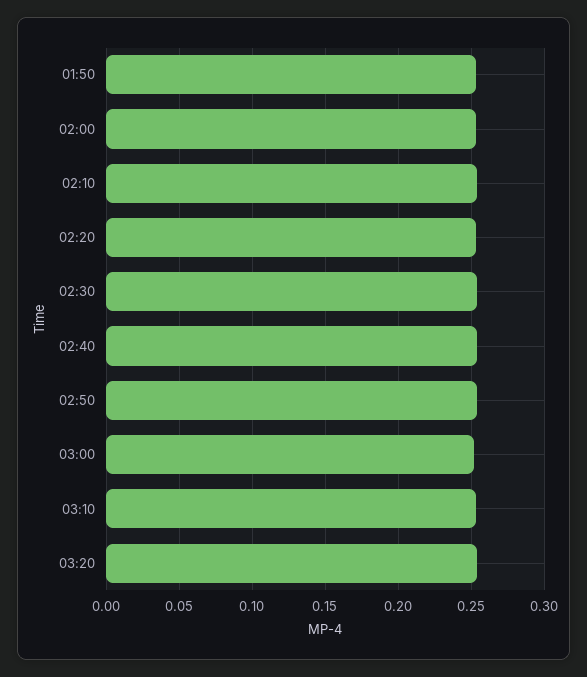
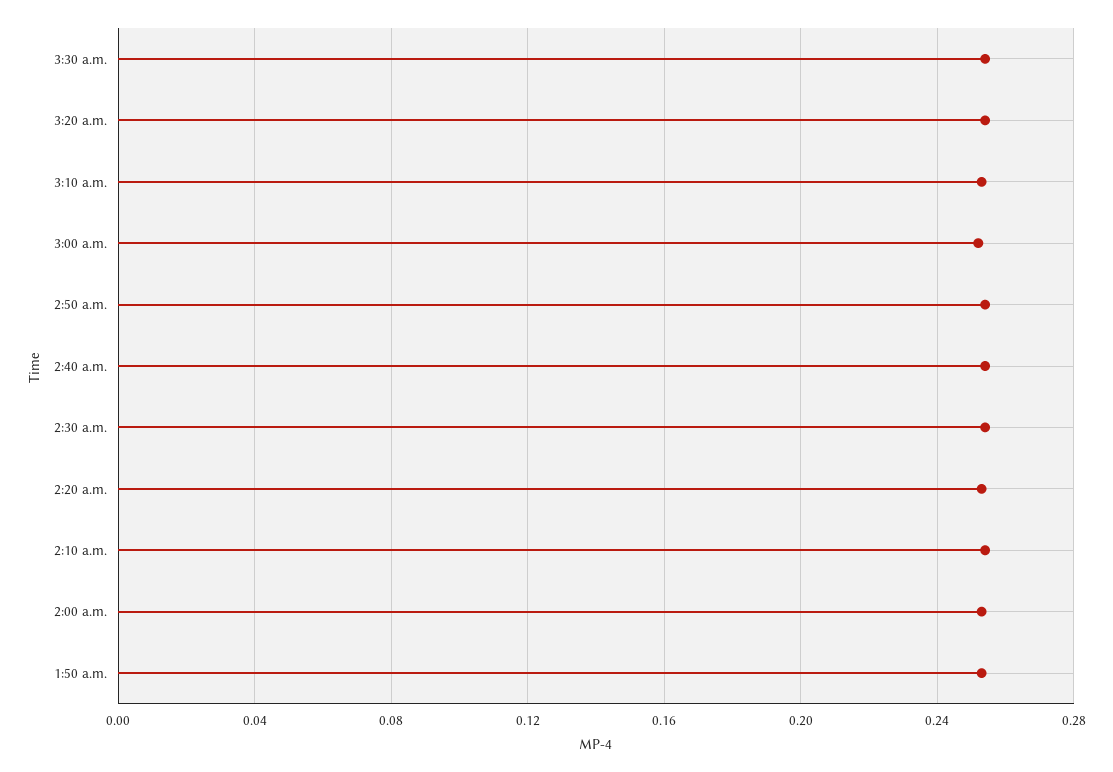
3:30 a.m.: none -> 0.255

